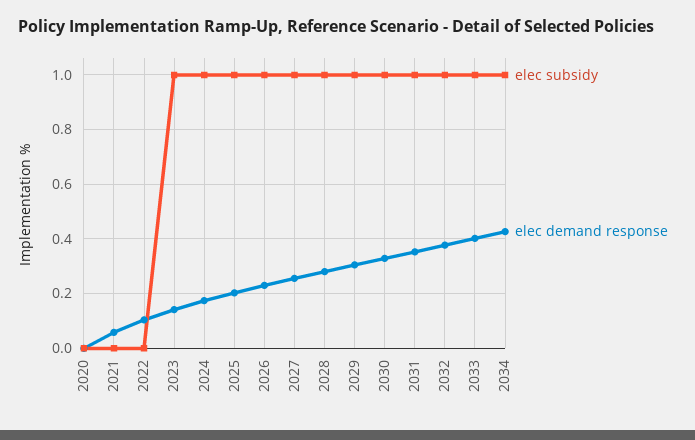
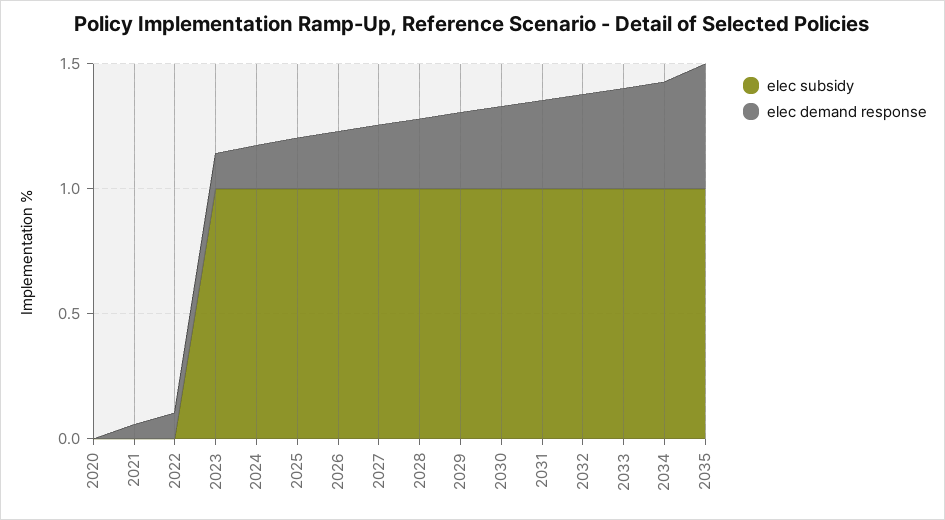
elec subsidy, 2035: none -> 1
elec demand response, 2035: none -> 0.5

